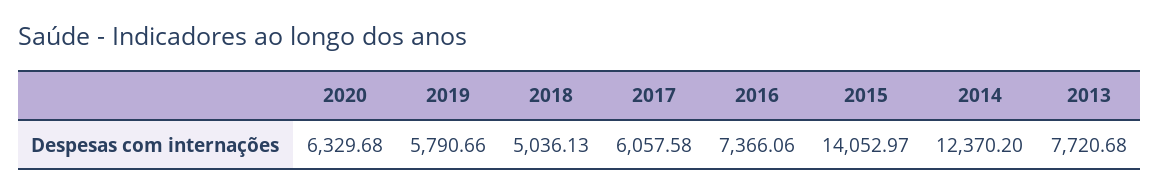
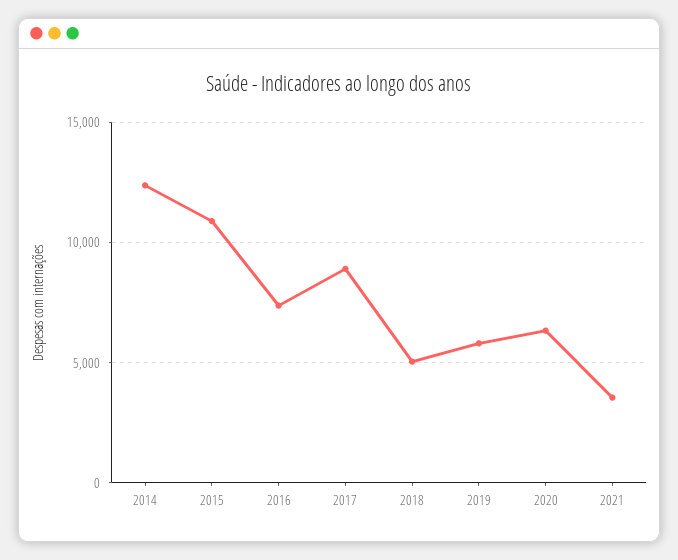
2017: 6057.58 -> 9000
2015: 14052.97 -> 11000
2013: 7720.68 -> none
2021: none -> 3500

